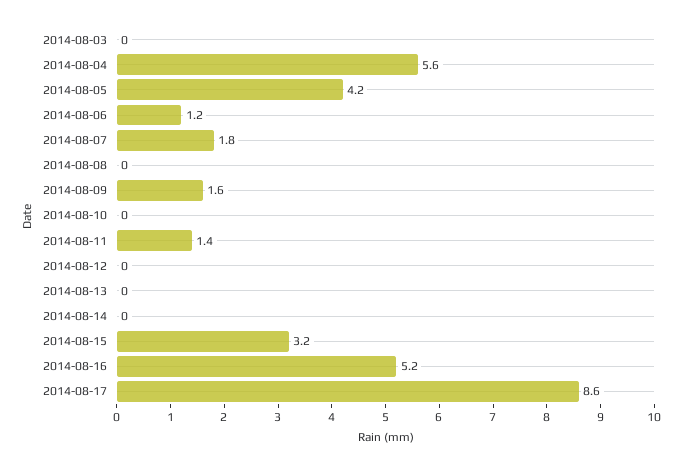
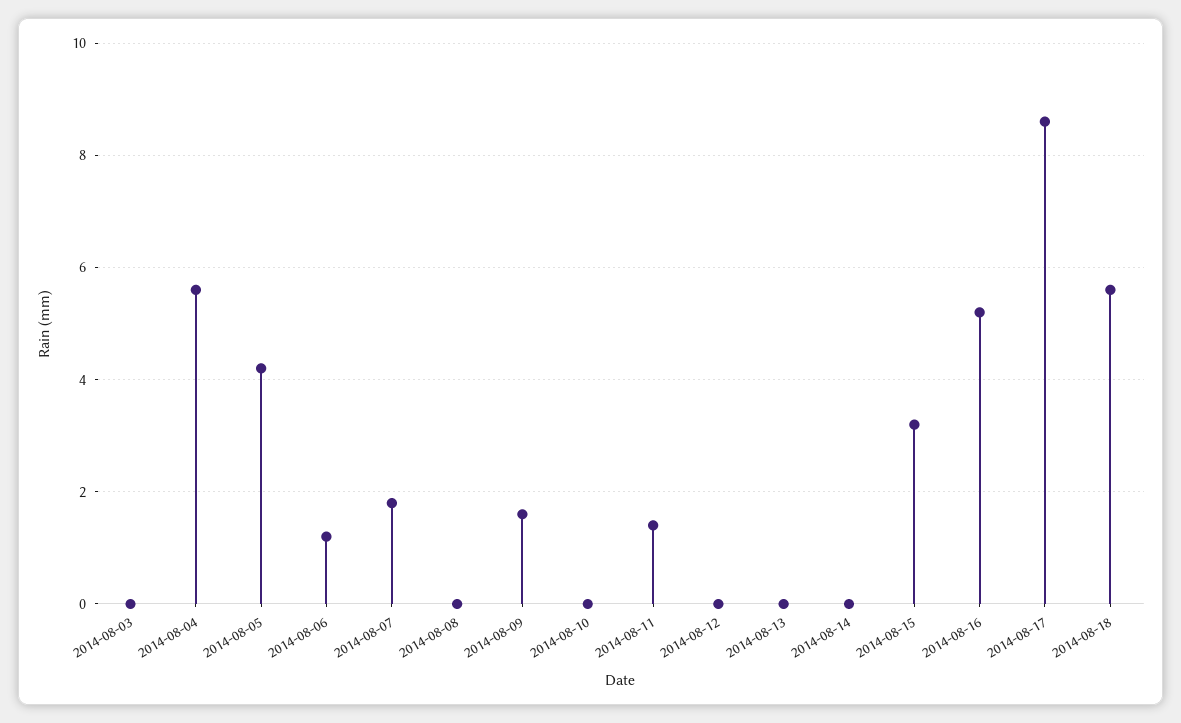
2014-08-18: none -> 5.5

